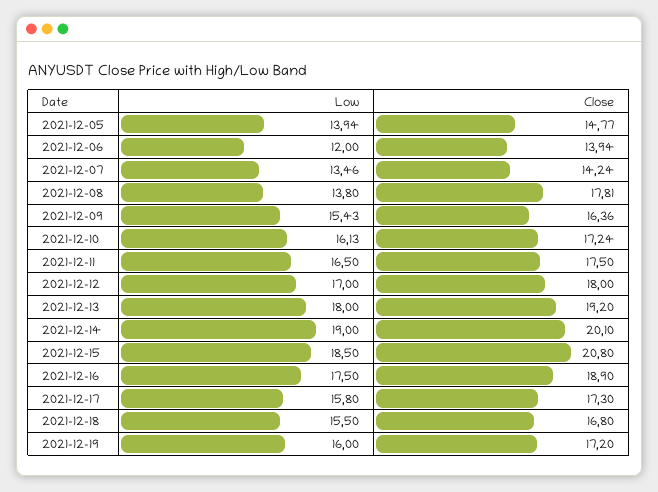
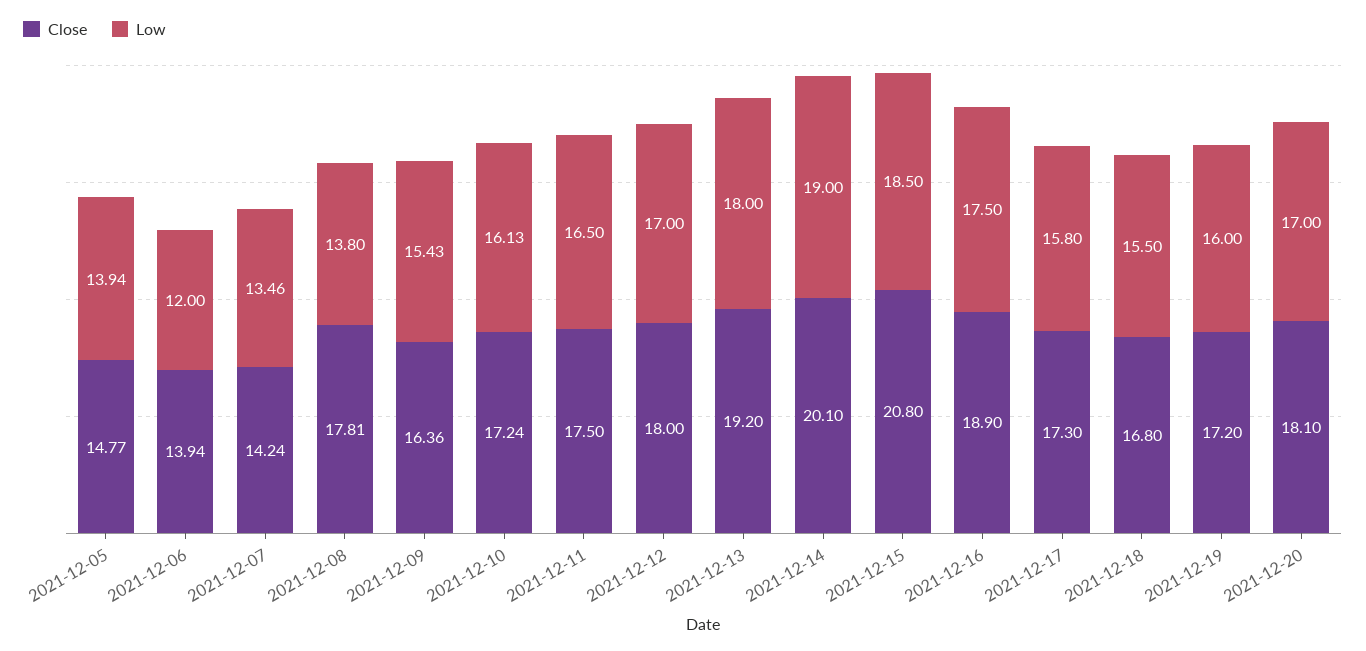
Close, 2021-12-20: none -> 18.1
Low, 2021-12-20: none -> 17

